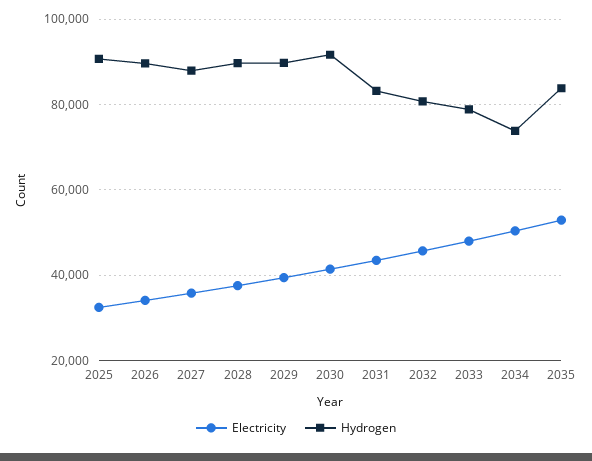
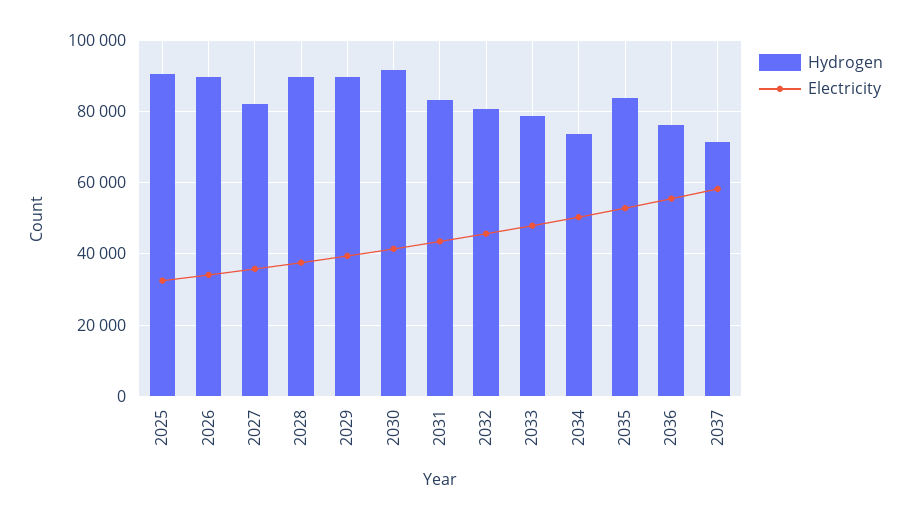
Hydrogen, 2027: 88000 -> 82000
Hydrogen, 2036: none -> 76000
Electricity, 2036: none -> 56000
Hydrogen, 2037: none -> 72000
Electricity, 2037: none -> 58000

